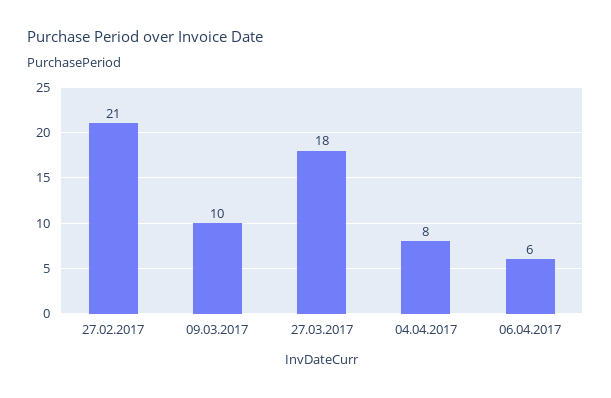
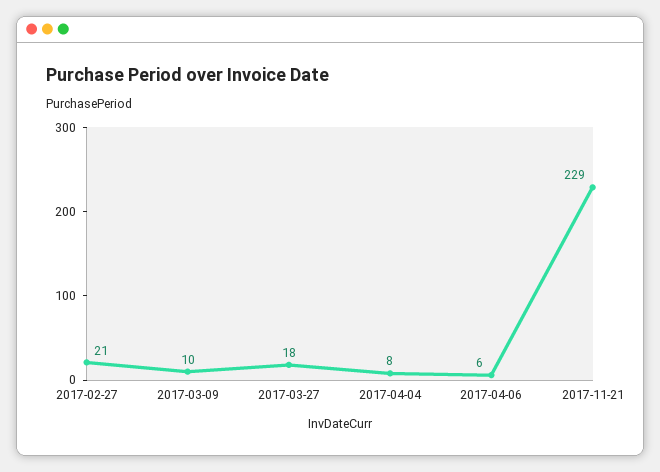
2017-11-21: none -> 229

